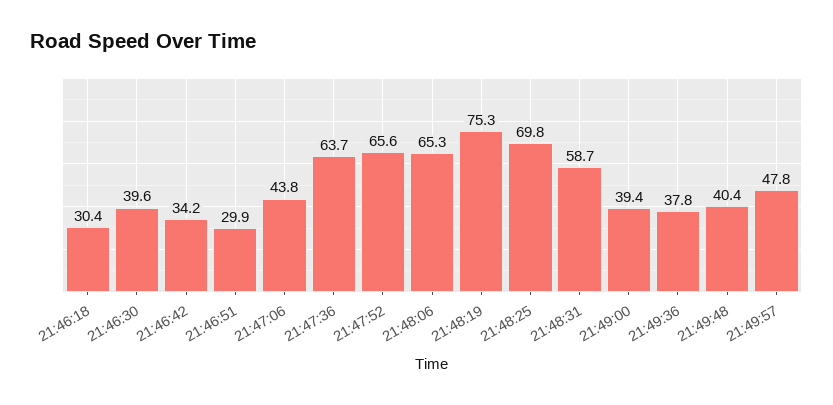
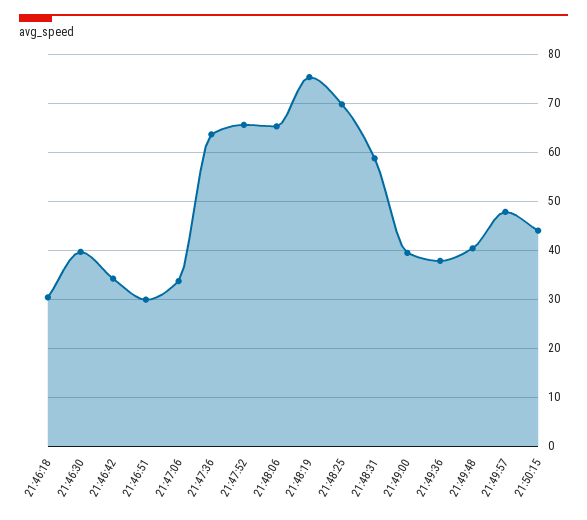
21:47:06: 43.8 -> 34
21:50:15: none -> 44

